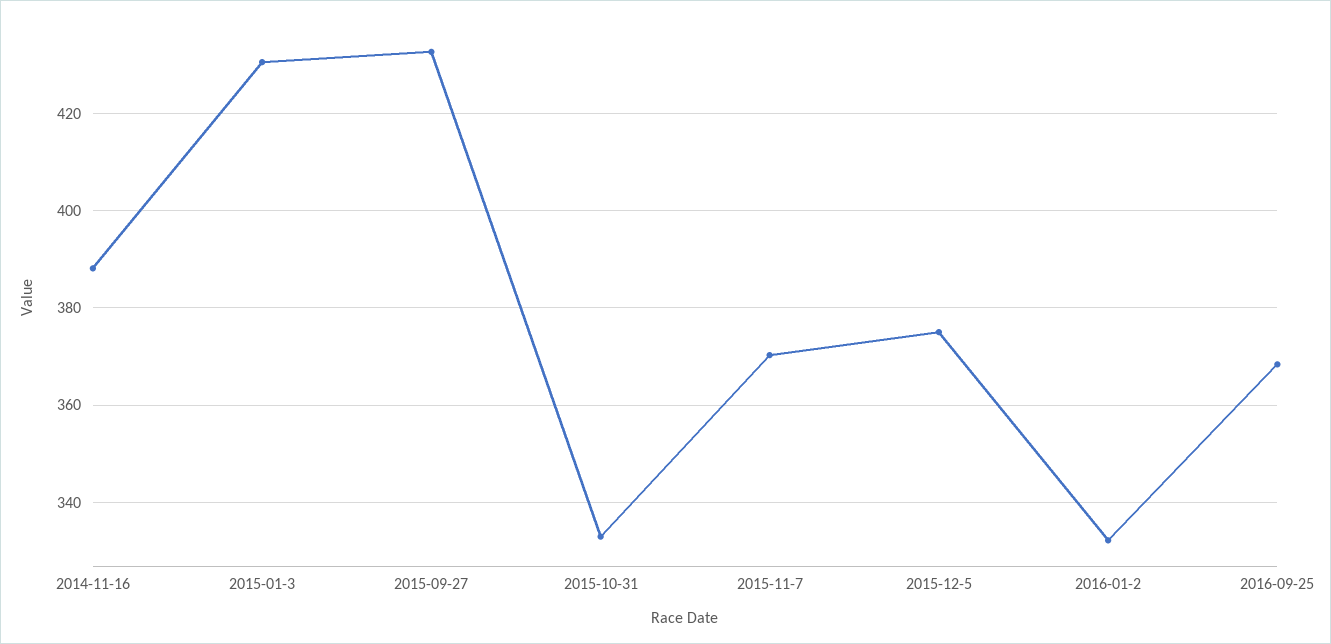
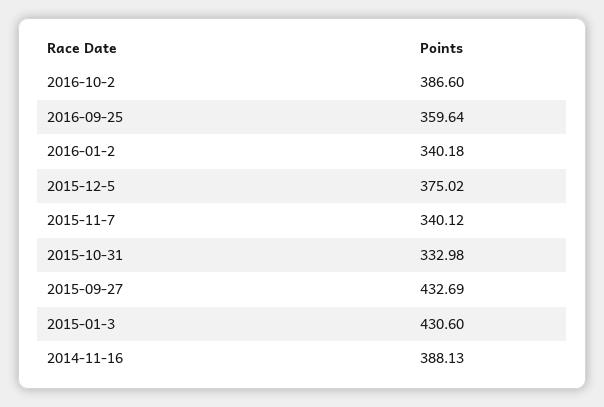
2015-11-7: 370 -> 340.12
2016-01-2: 332 -> 340.18
2016-09-25: 368 -> 359.64
2016-10-2: none -> 386.6

